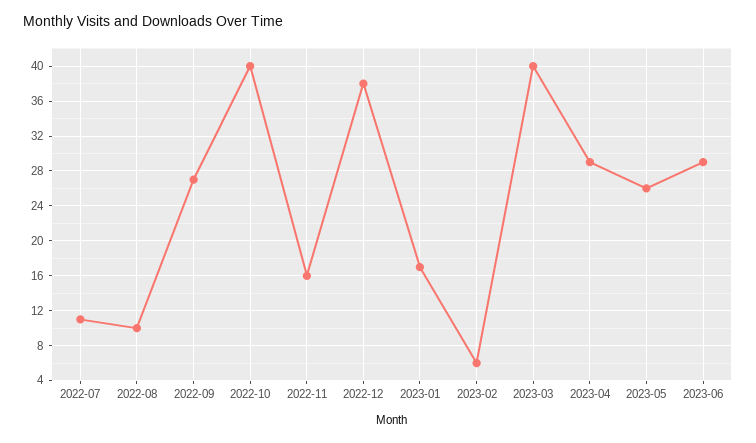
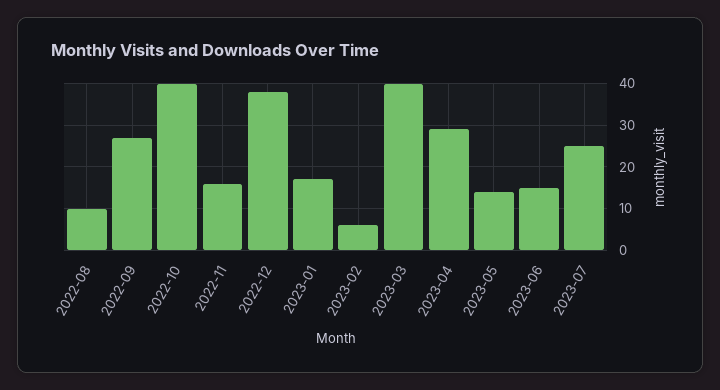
2022-07: 11 -> none
2023-05: 26 -> 15
2023-06: 29 -> 15
2023-07: none -> 25

